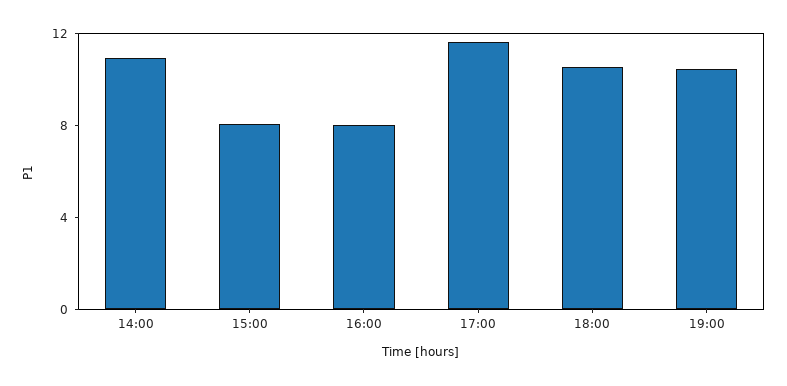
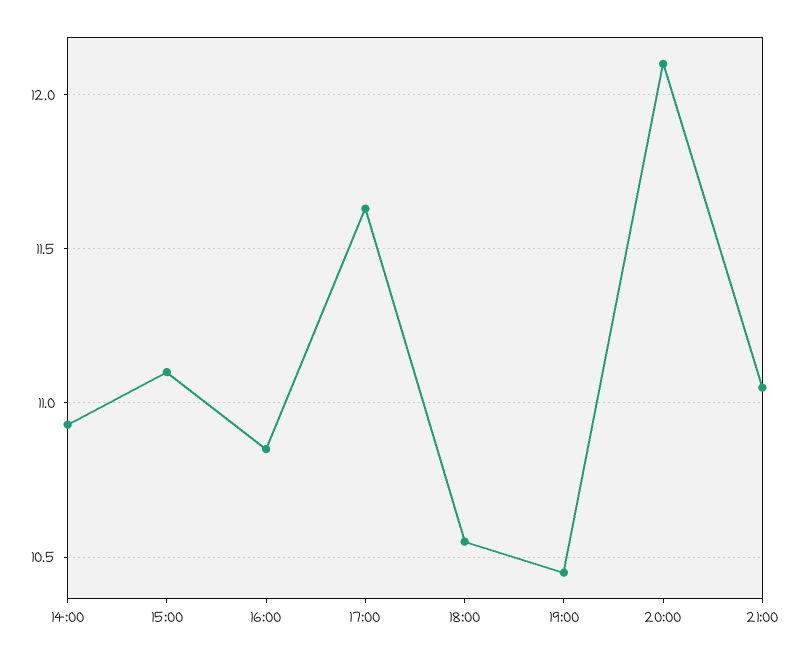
15:00: 8 -> 11.1
16:00: 8 -> 10.85
20:00: none -> 12.1
21:00: none -> 11.05

